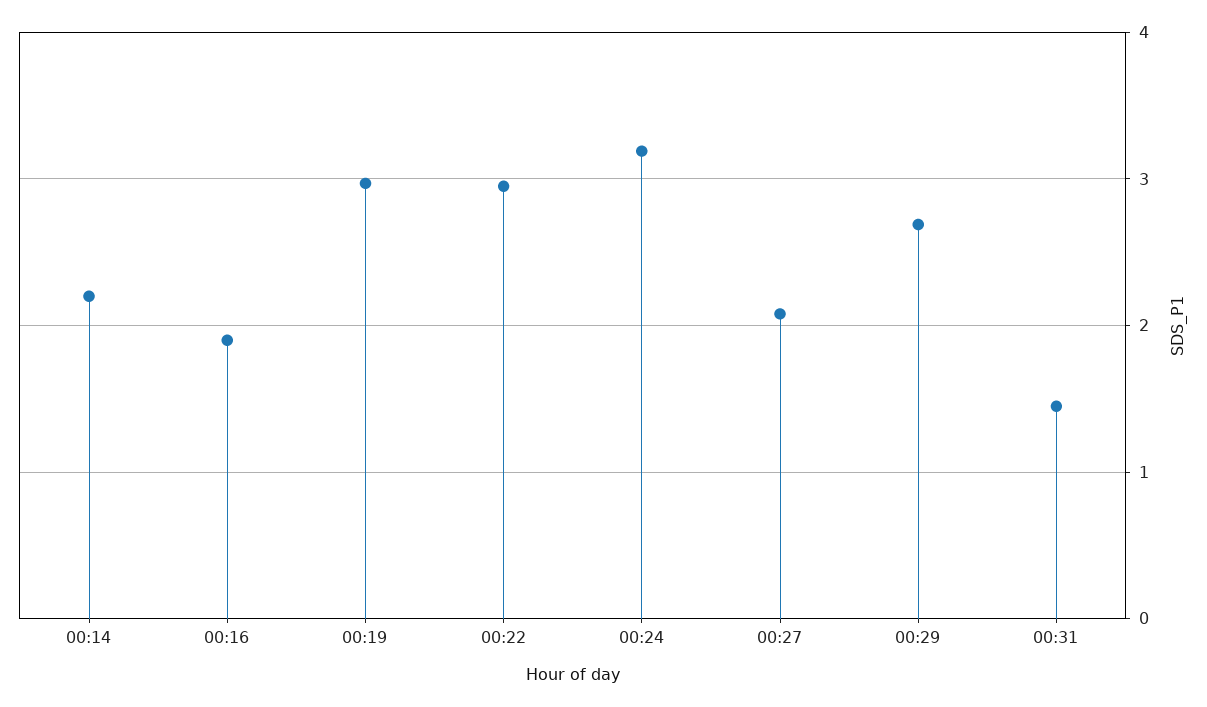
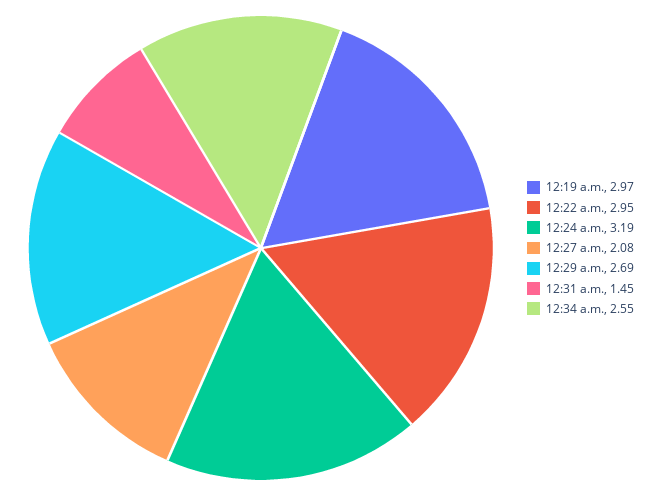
00:14: 2.2 -> none
00:16: 1.9 -> none
12:34 a.m.: none -> 2.55

